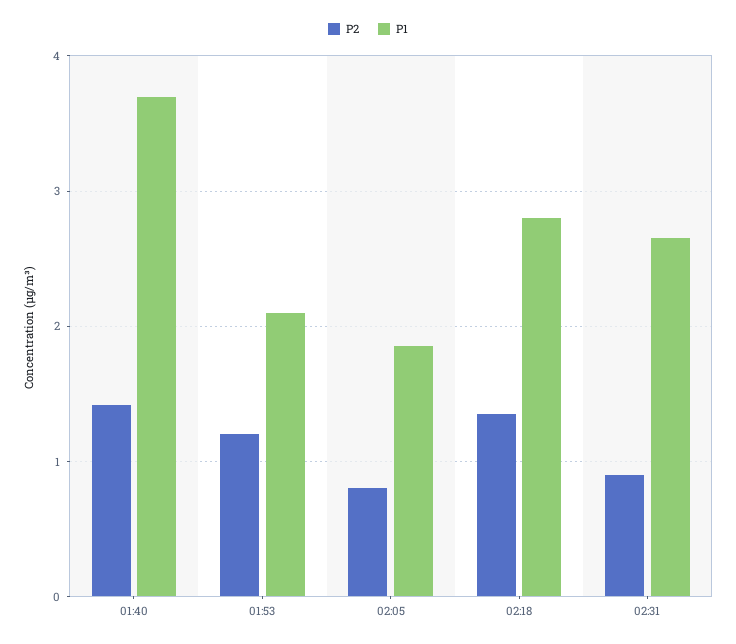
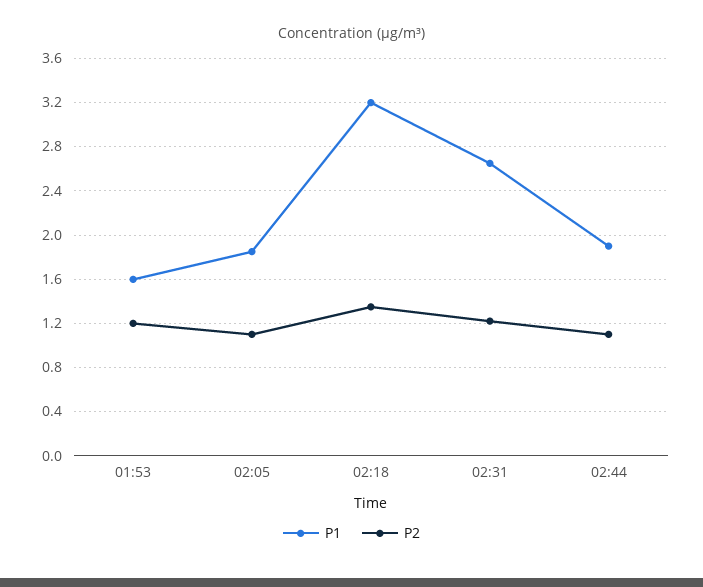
P2, 01:40: 1.4 -> none
P1, 01:40: 3.7 -> none
P1, 01:53: 2.1 -> 1.6
P2, 02:05: 0.8 -> 1.1
P1, 02:18: 2.8 -> 3.2
P2, 02:31: 0.9 -> 1.2
P1, 02:44: none -> 1.9
P2, 02:44: none -> 1.1

